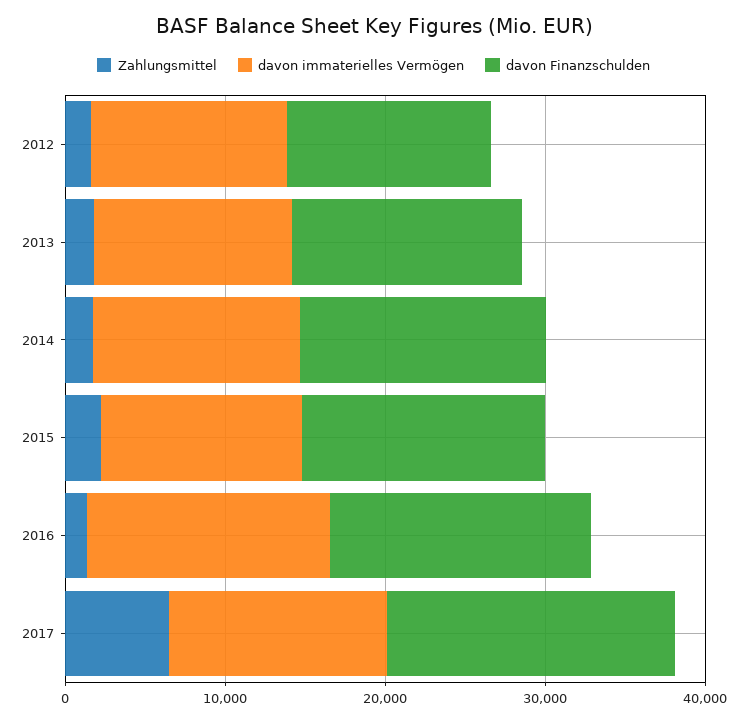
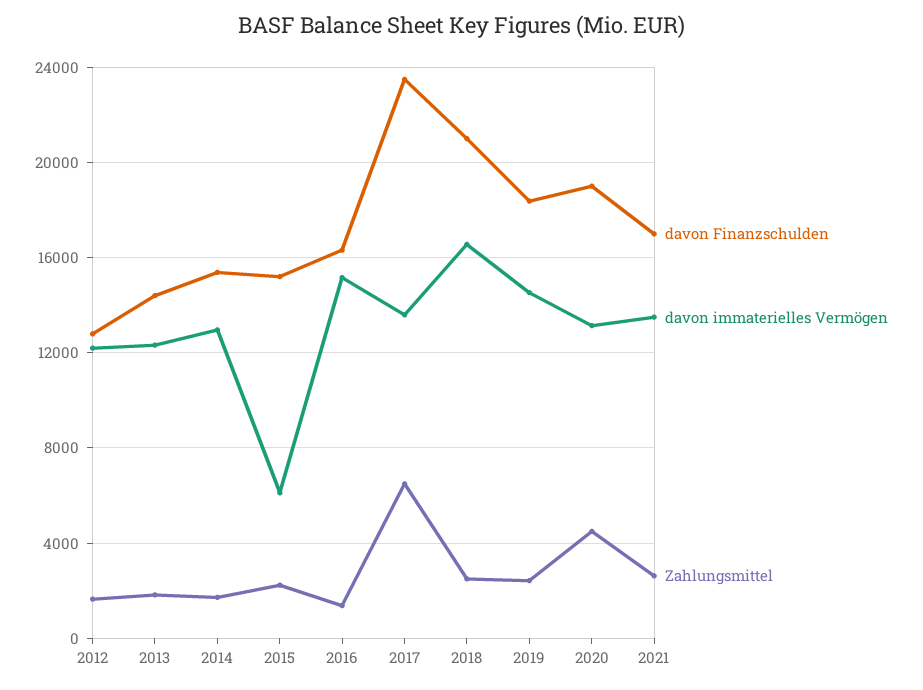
davon immaterielles Vermögen, 2015: 12000 -> 6000
davon Finanzschulden, 2017: 18000 -> 23500
davon Finanzschulden, 2018: none -> 21000
davon immaterielles Vermögen, 2018: none -> 16500
Zahlungsmittel, 2018: none -> 2500
davon Finanzschulden, 2019: none -> 18500
davon immaterielles Vermögen, 2019: none -> 14500
Zahlungsmittel, 2019: none -> 2500
davon Finanzschulden, 2020: none -> 19000
davon immaterielles Vermögen, 2020: none -> 13000
Zahlungsmittel, 2020: none -> 4500
davon Finanzschulden, 2021: none -> 17000
davon immaterielles Vermögen, 2021: none -> 13500
Zahlungsmittel, 2021: none -> 2500

